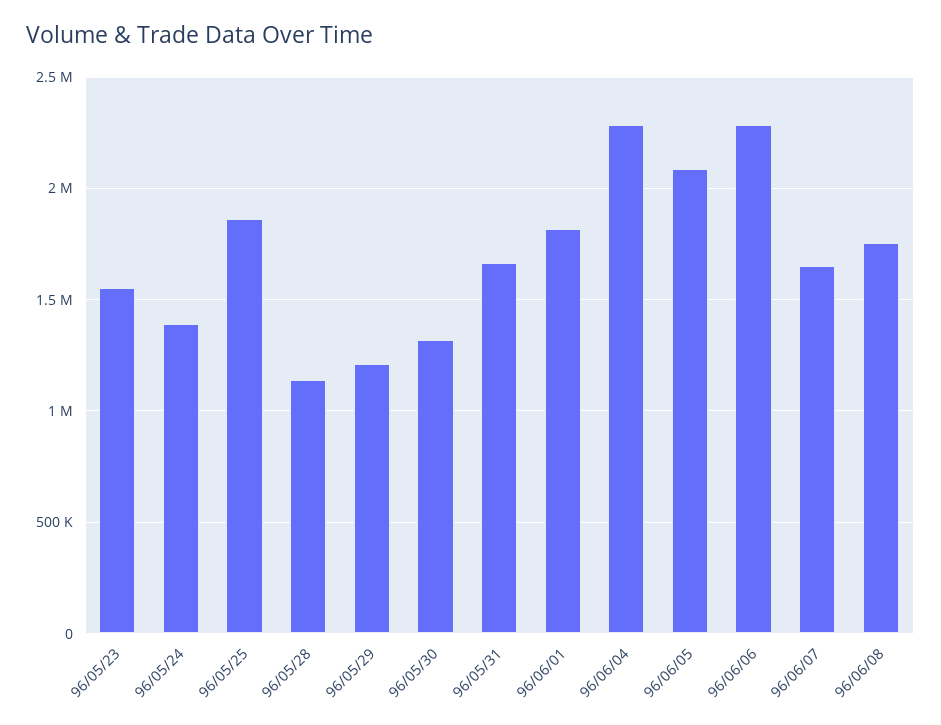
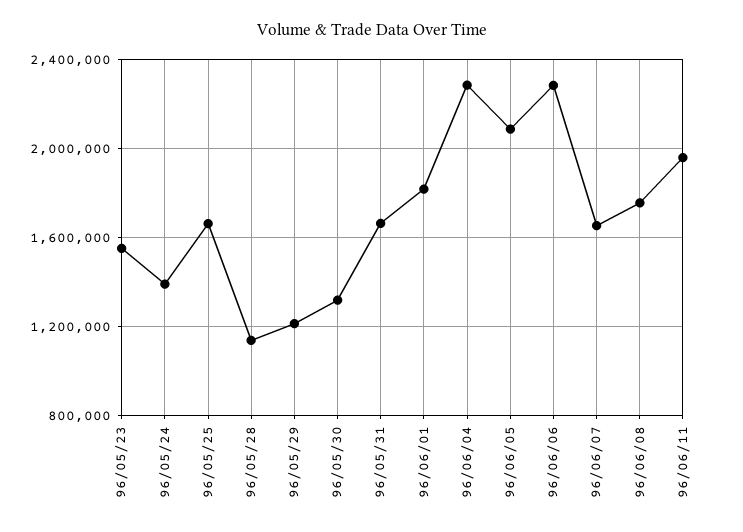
96/05/25: 1850000 -> 1650000
96/06/11: none -> 1950000

